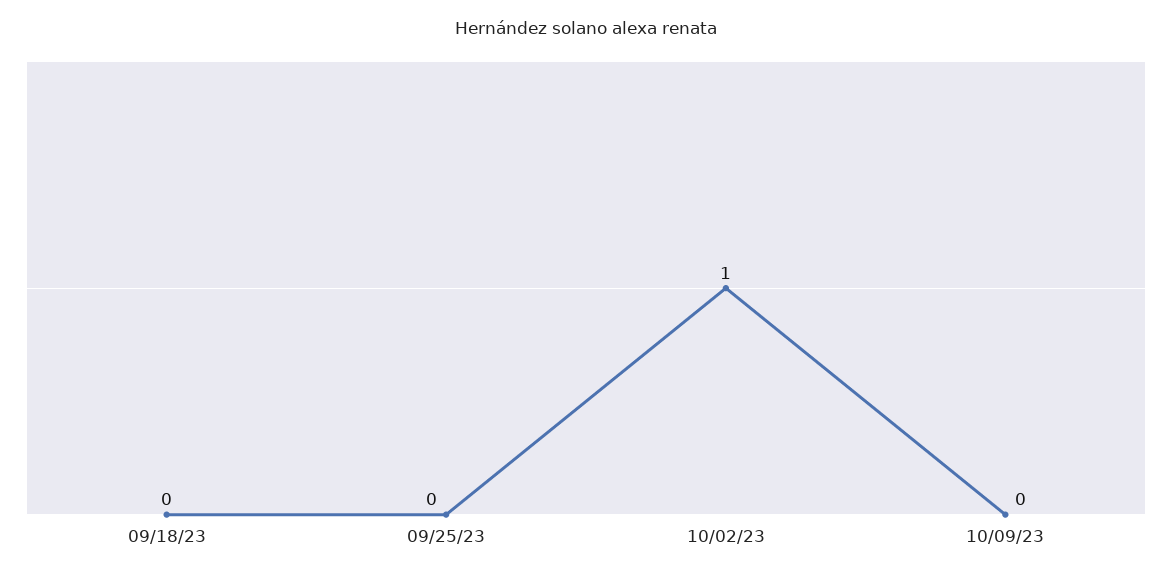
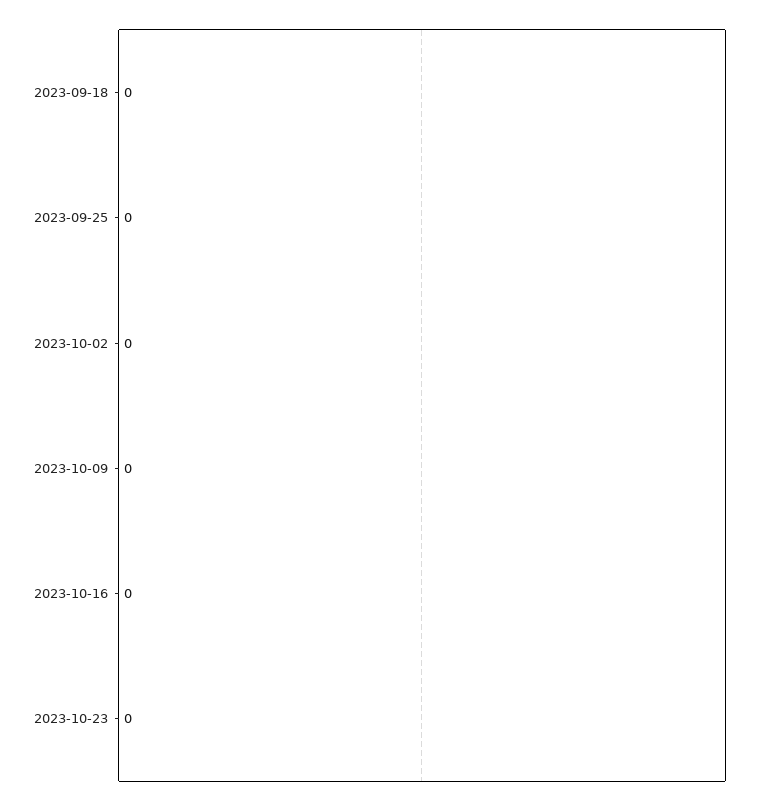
10/02/23: 1 -> 0
2023-10-16: none -> 0
2023-10-23: none -> 0

